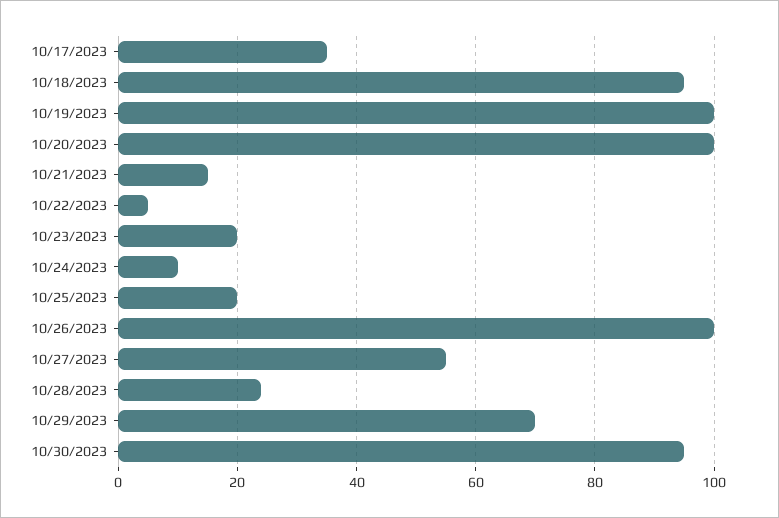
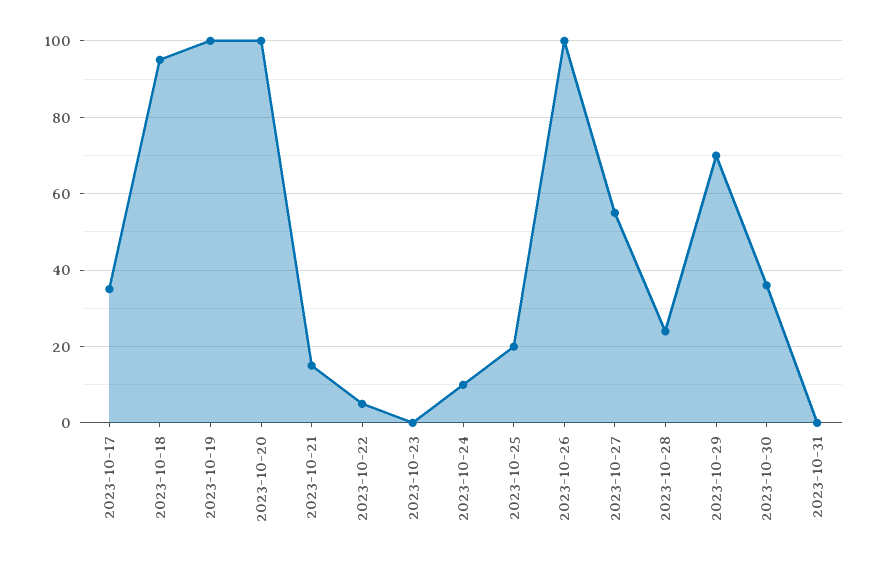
10/23/2023: 20 -> 0
10/30/2023: 95 -> 35
2023-10-31: none -> 0

